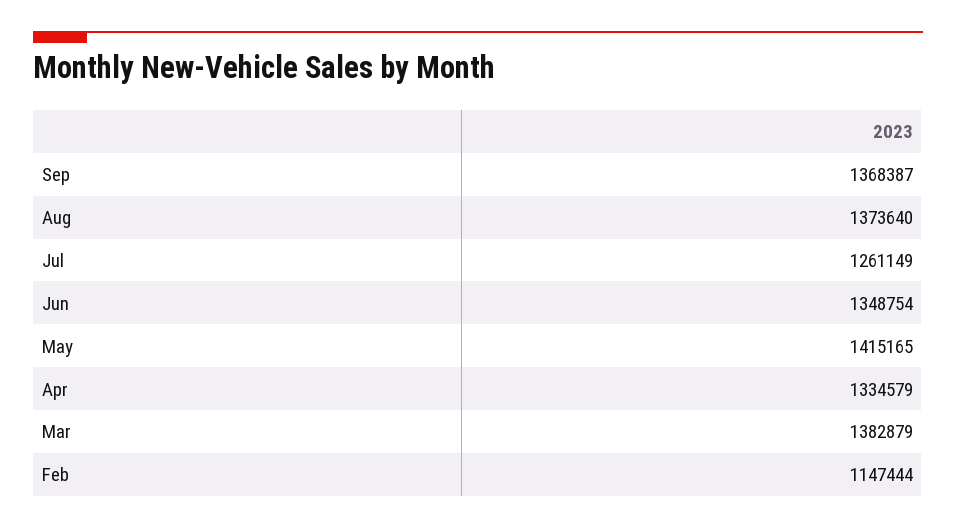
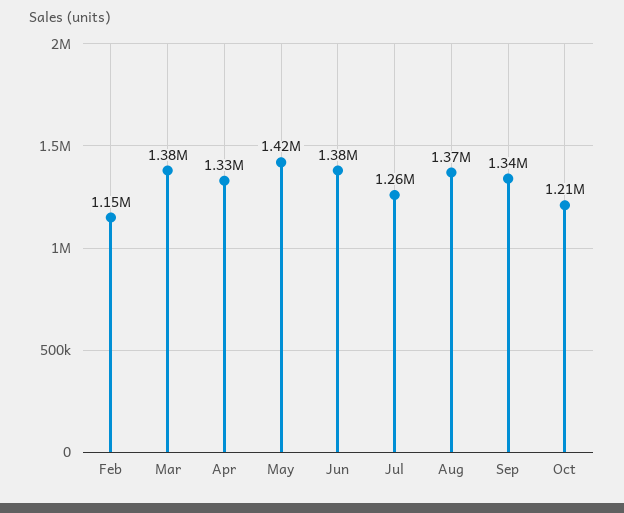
Sep: 1368387 -> 1340000
Jun: 1348754 -> 1380000
Oct: none -> 1210000

